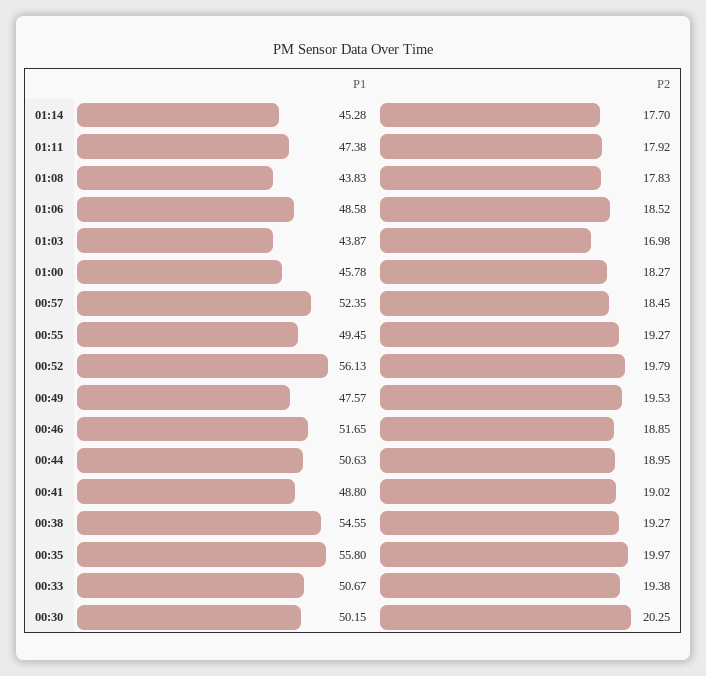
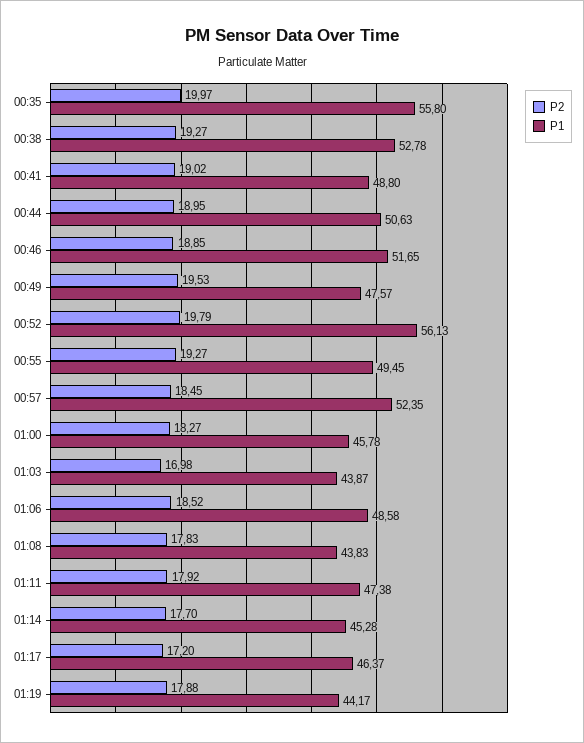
P1, 00:38: 54.55 -> 52.78
P1, 00:33: 50.67 -> none
P2, 00:33: 19.38 -> none
P1, 00:30: 50.15 -> none
P2, 00:30: 20.25 -> none
P2, 01:17: none -> 17.2
P1, 01:17: none -> 46.37
P2, 01:19: none -> 17.88
P1, 01:19: none -> 44.17

